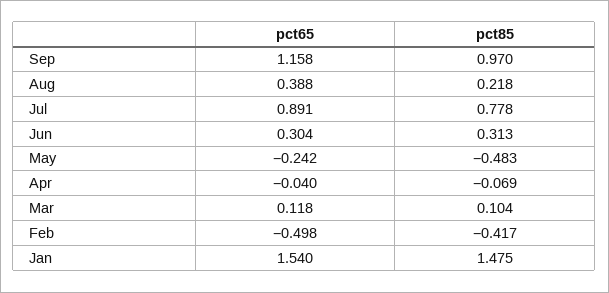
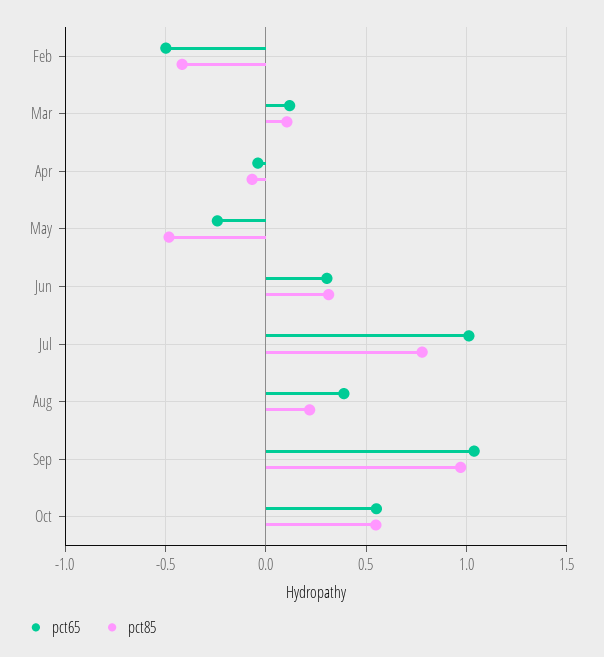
pct65, Sep: 1.158 -> 1.05
pct65, Jul: 0.891 -> 1
pct65, Jan: 1.54 -> none
pct85, Jan: 1.475 -> none
pct65, Oct: none -> 0.55
pct85, Oct: none -> 0.55

